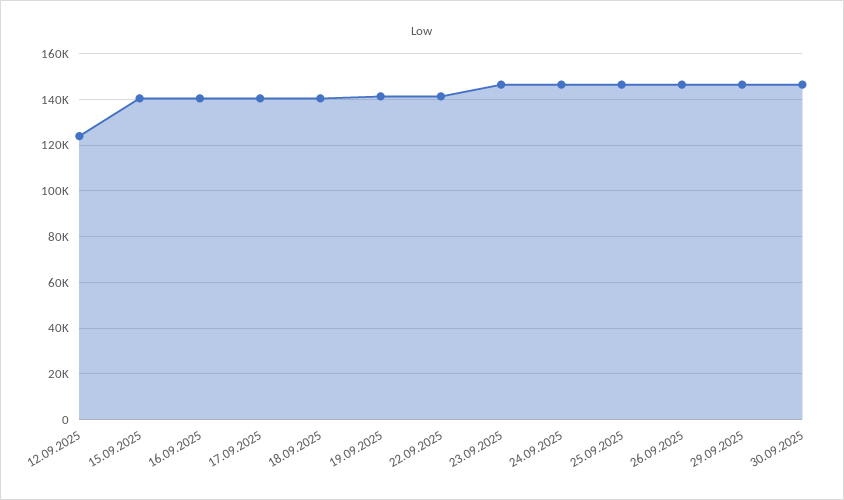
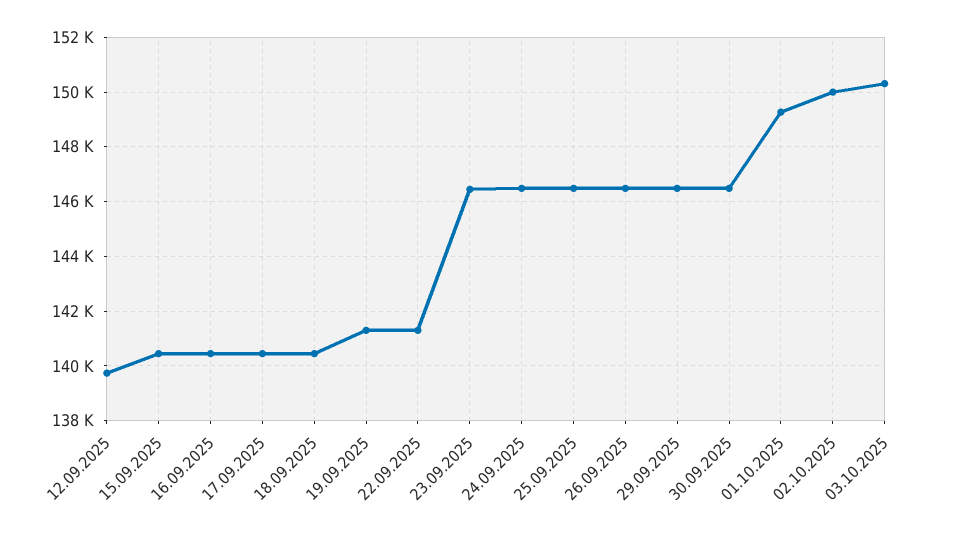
12.09.2025: 125000 -> 139750
01.10.2025: none -> 149250
02.10.2025: none -> 150000
03.10.2025: none -> 150250

